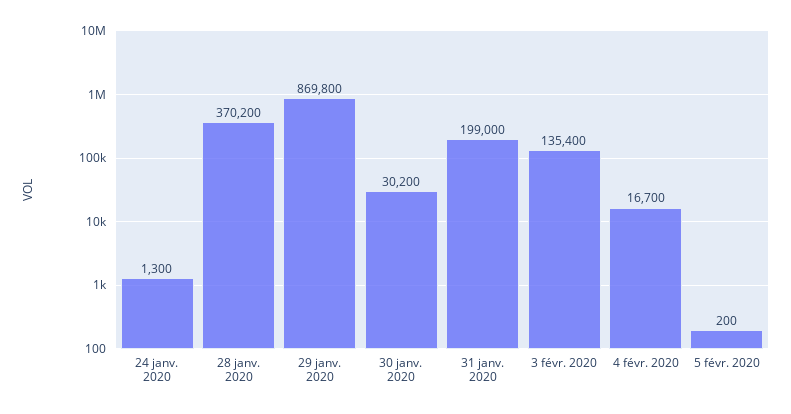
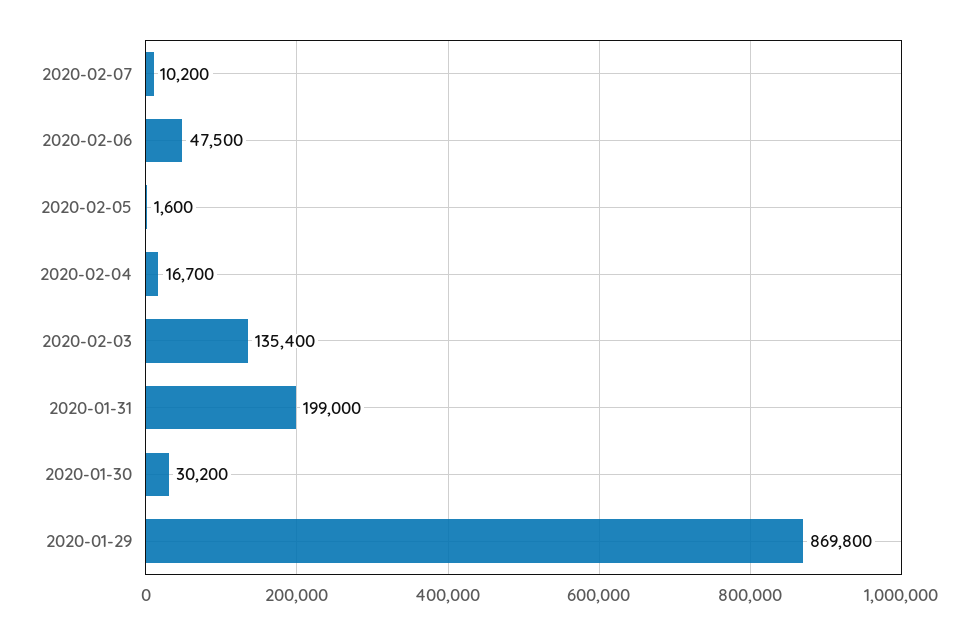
24 janv. 2020: 1300 -> none
28 janv. 2020: 370200 -> none
5 févr. 2020: 200 -> 1600
2020-02-07: none -> 10200
2020-02-06: none -> 47500

